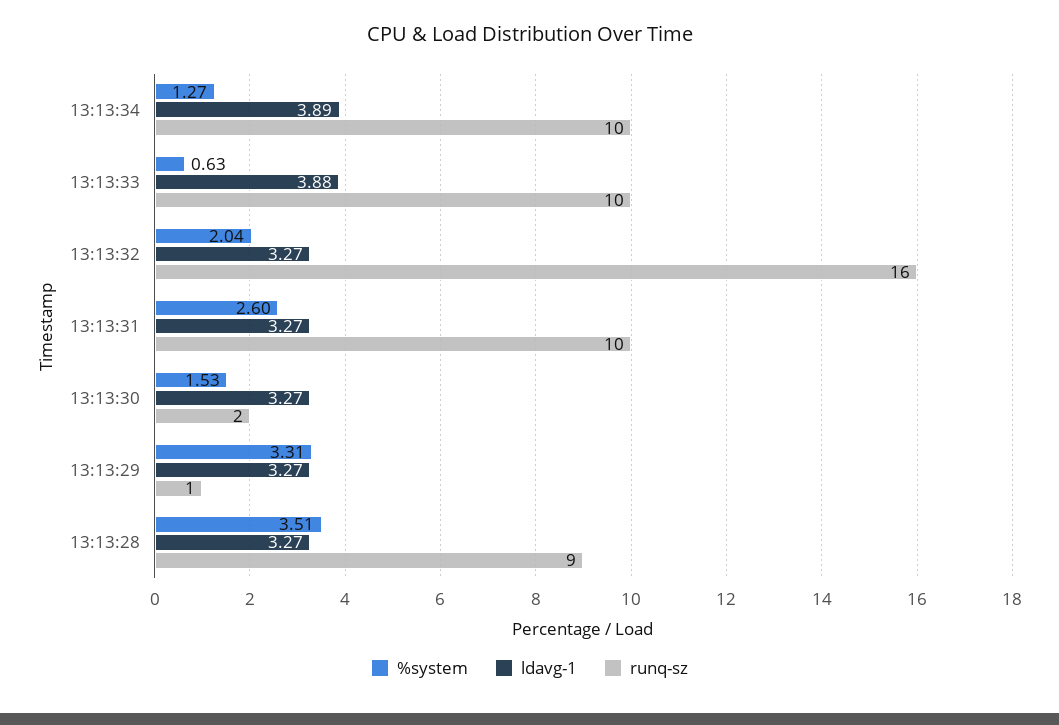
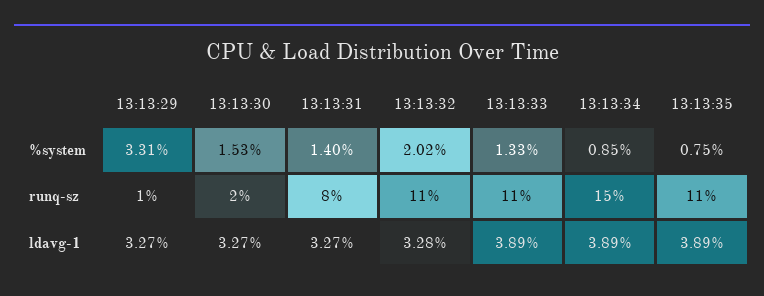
%system, 13:13:34: 1.27 -> 0.85
runq-sz, 13:13:34: 10 -> 15
%system, 13:13:33: 0.63 -> 1.33
ldavg-1, 13:13:33: 3.88 -> 3.89
runq-sz, 13:13:33: 10 -> 11
%system, 13:13:32: 2.04 -> 2.02
ldavg-1, 13:13:32: 3.27 -> 3.28
runq-sz, 13:13:32: 16 -> 11
%system, 13:13:31: 2.6 -> 1.4
runq-sz, 13:13:31: 10 -> 8
%system, 13:13:28: 3.51 -> none
ldavg-1, 13:13:28: 3.27 -> none
runq-sz, 13:13:28: 9 -> none
%system, 13:13:35: none -> 0.75
runq-sz, 13:13:35: none -> 11
ldavg-1, 13:13:35: none -> 3.89

